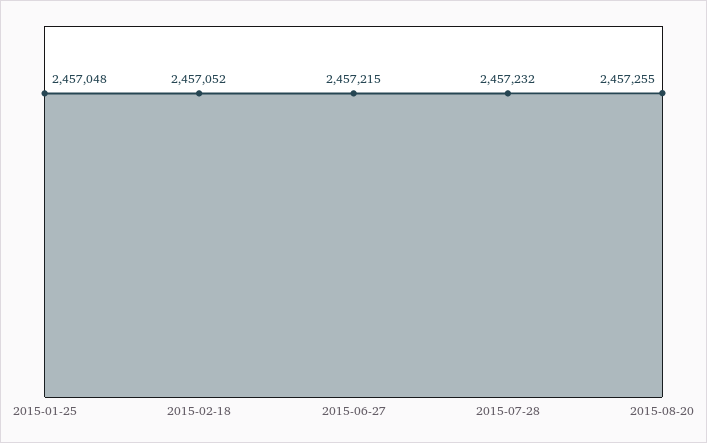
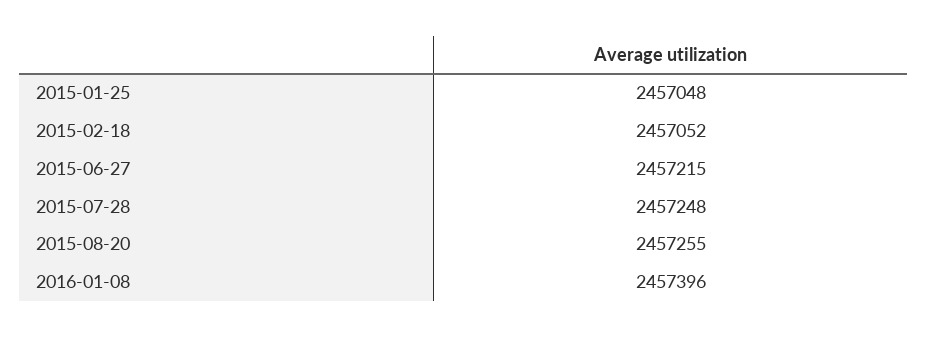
2015-07-28: 2457232 -> 2457248
2016-01-08: none -> 2457396

